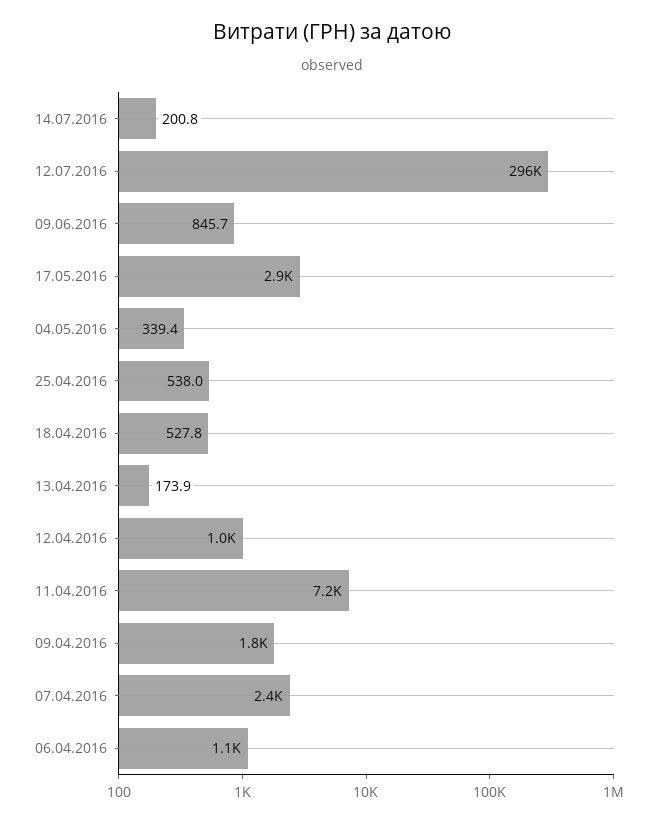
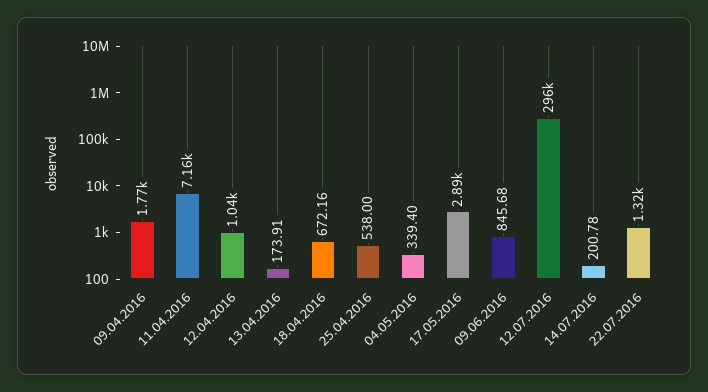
18.04.2016: 527.8 -> 672.16
07.04.2016: 2400 -> none
06.04.2016: 1100 -> none
22.07.2016: none -> 1320

